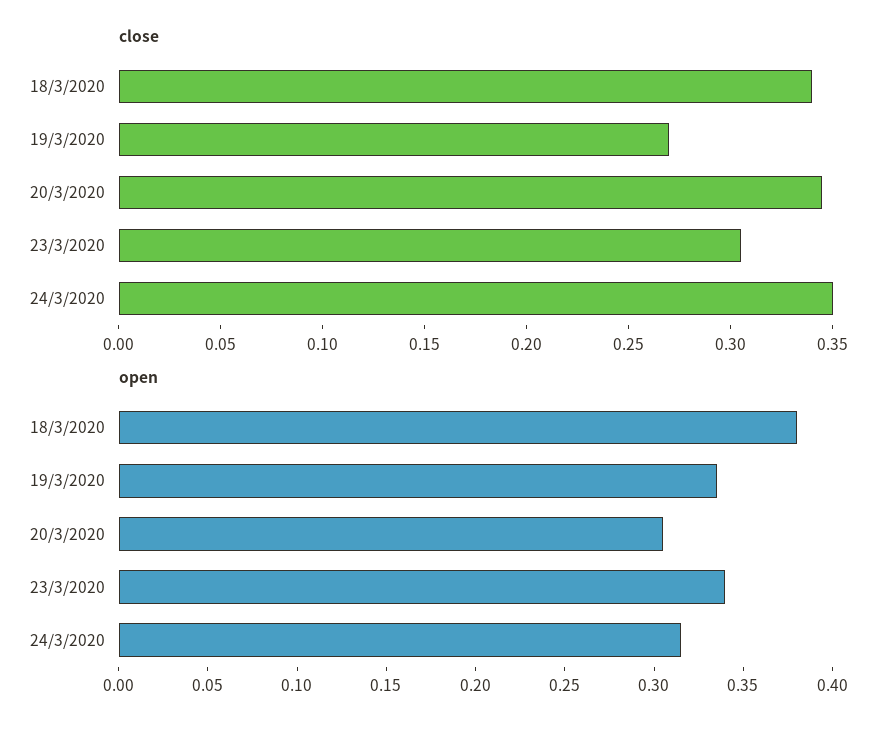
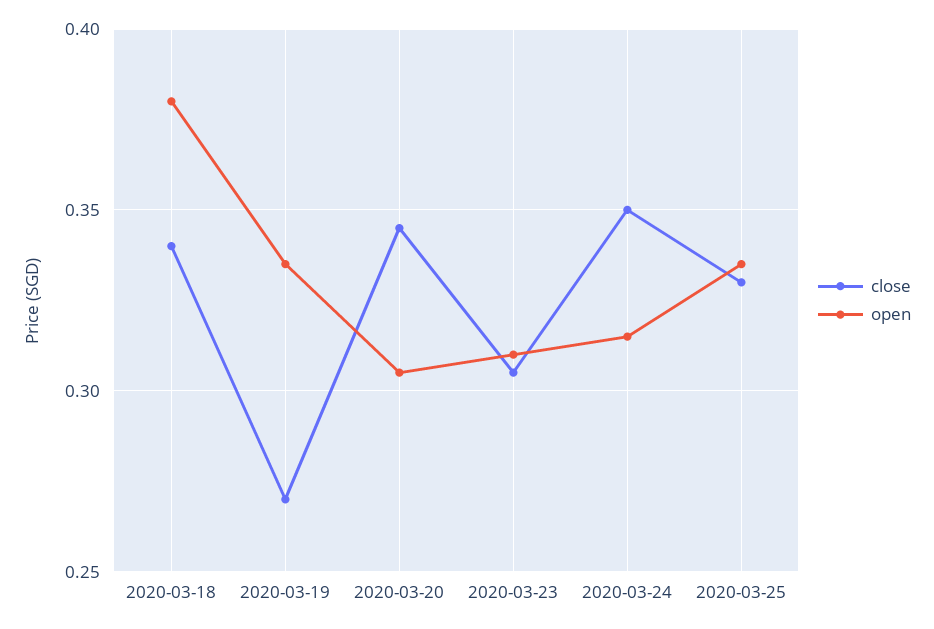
open, 23/3/2020: 0.34 -> 0.31
close, 2020-03-25: none -> 0.33
open, 2020-03-25: none -> 0.335

